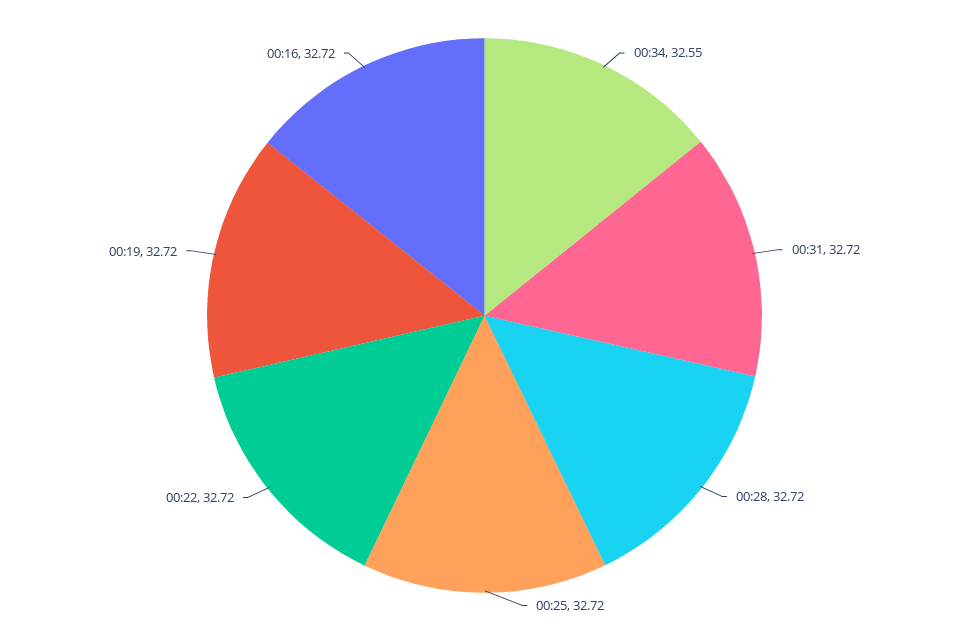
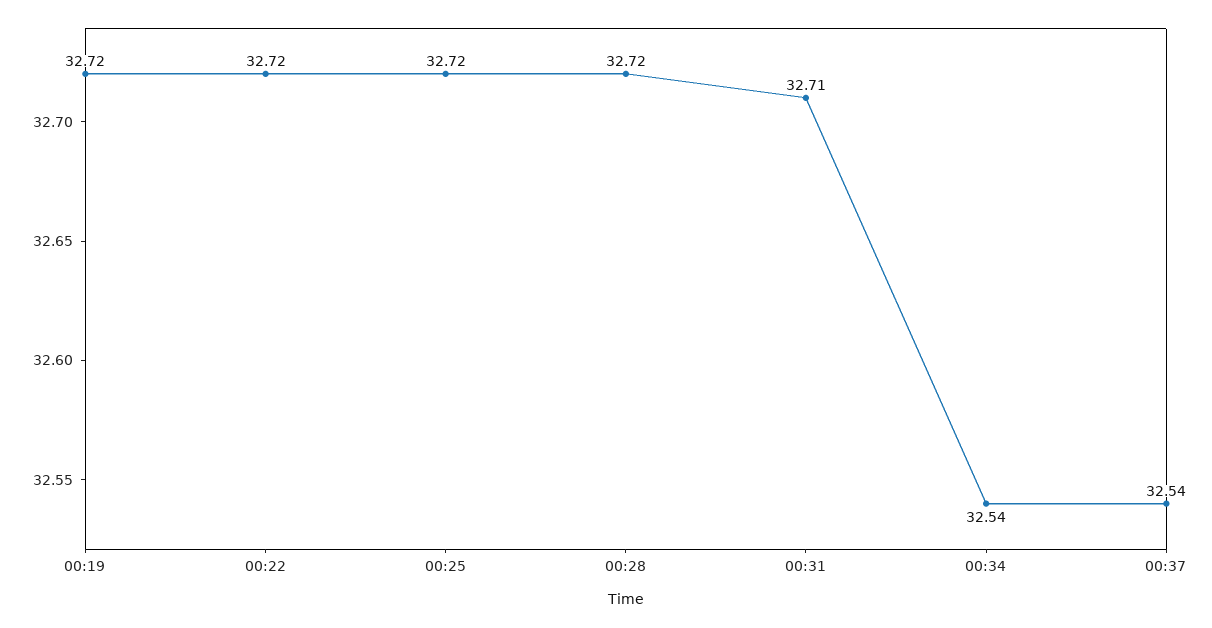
00:34: 32.55 -> 32.54
00:31: 32.72 -> 32.71
00:16: 32.72 -> none
00:37: none -> 32.54

